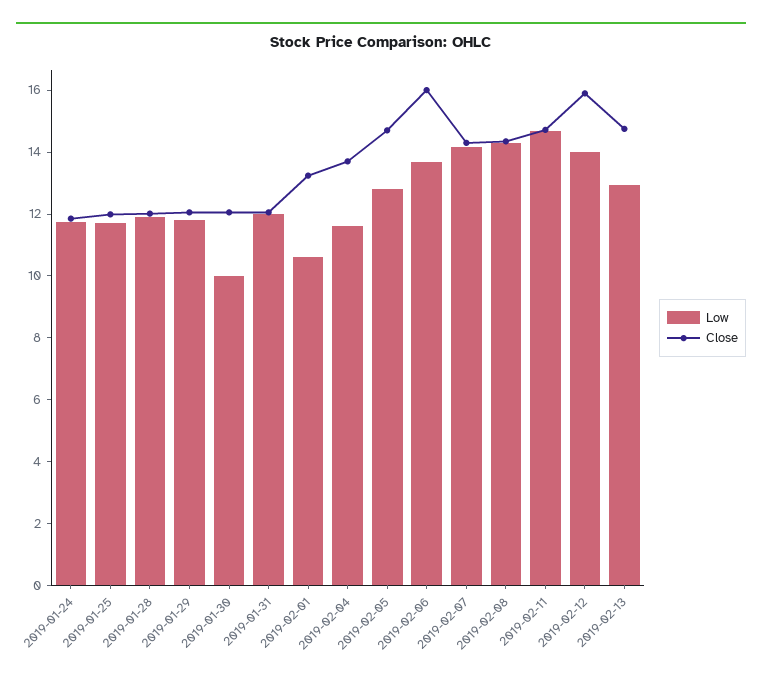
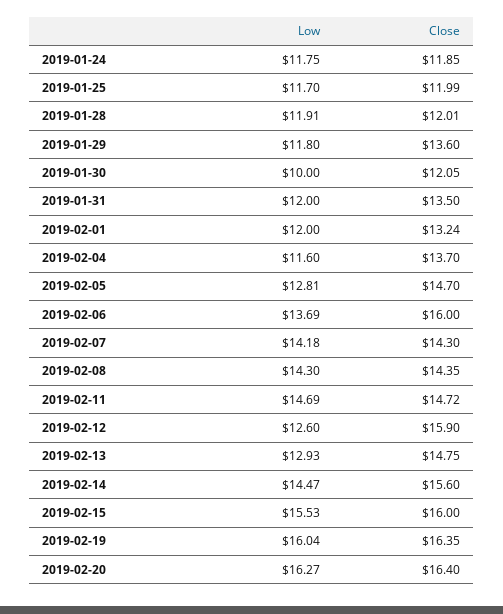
Close, 2019-01-29: 12 -> 13.6
Close, 2019-01-31: 12 -> 13.5
Low, 2019-02-01: 10.5 -> 12
Low, 2019-02-12: 14 -> 12.6
Low, 2019-02-14: none -> 14.47
Close, 2019-02-14: none -> 15.6
Low, 2019-02-15: none -> 15.53
Close, 2019-02-15: none -> 16
Low, 2019-02-19: none -> 16.04
Close, 2019-02-19: none -> 16.35
Low, 2019-02-20: none -> 16.27
Close, 2019-02-20: none -> 16.4

